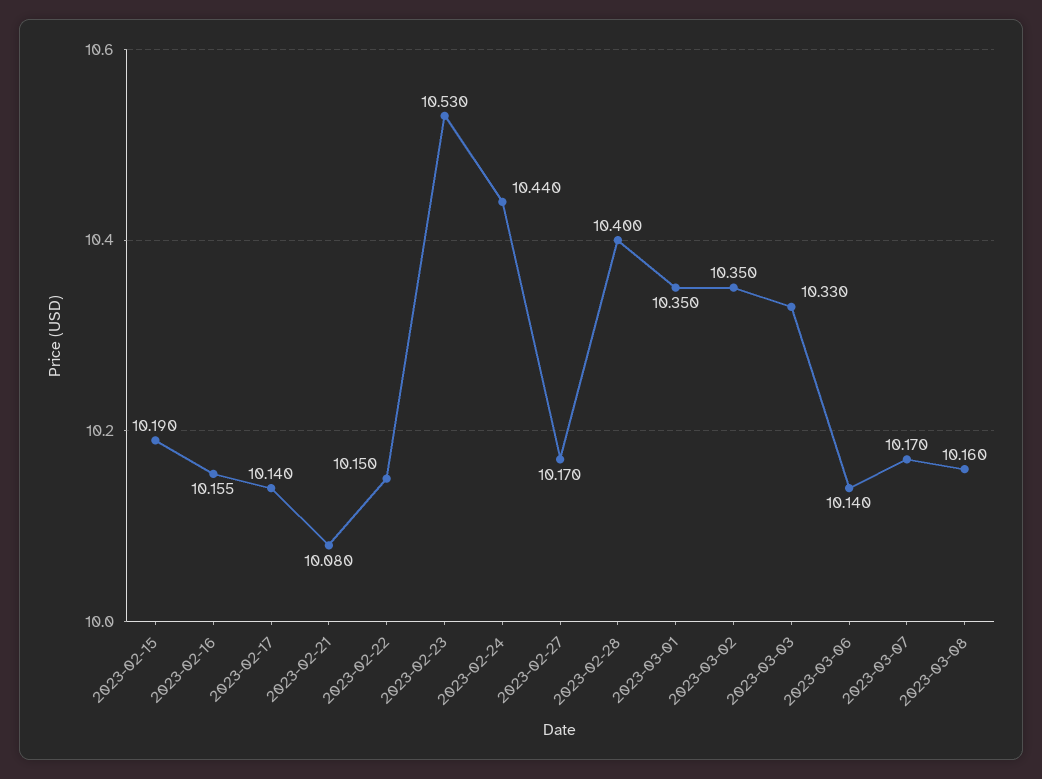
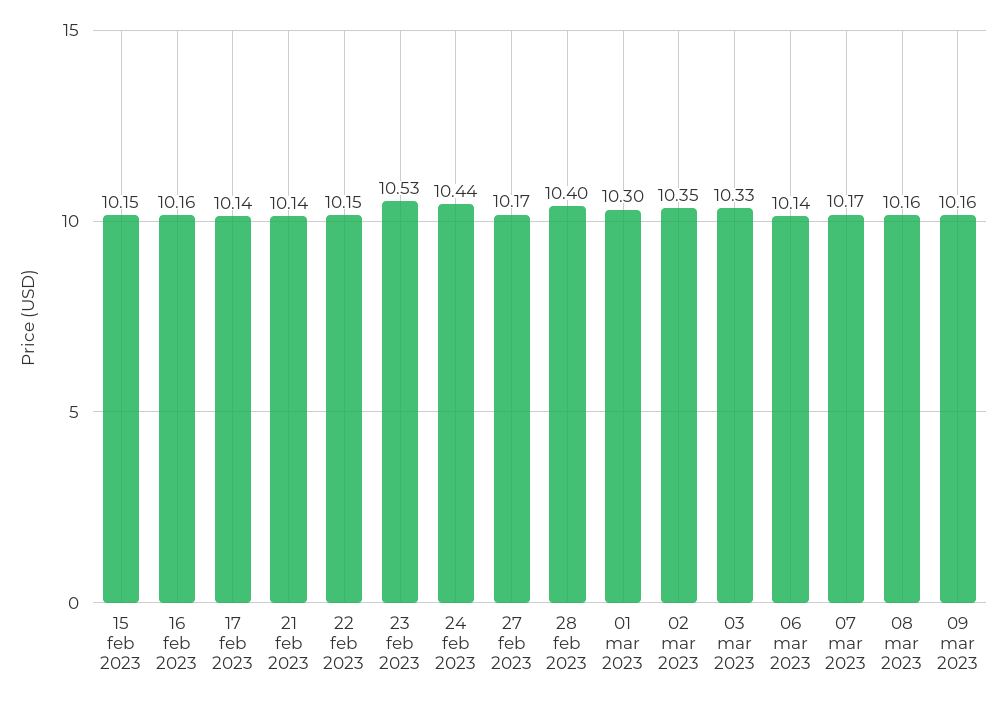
2023-02-15: 10.19 -> 10.15
2023-02-21: 10.08 -> 10.14
2023-03-01: 10.35 -> 10.3
09 mar 2023: none -> 10.16

